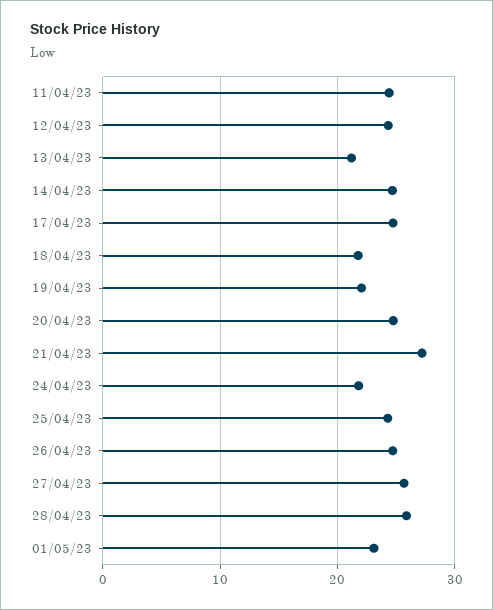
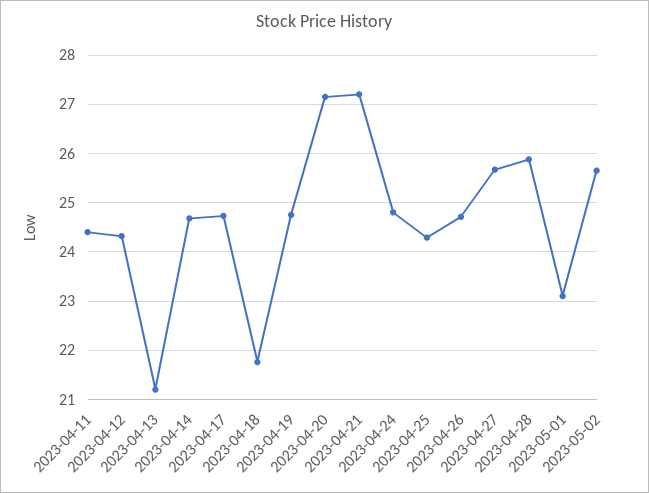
19/04/23: 22 -> 24.8
20/04/23: 25 -> 27.2
24/04/23: 22 -> 24.8
2023-05-02: none -> 25.6

